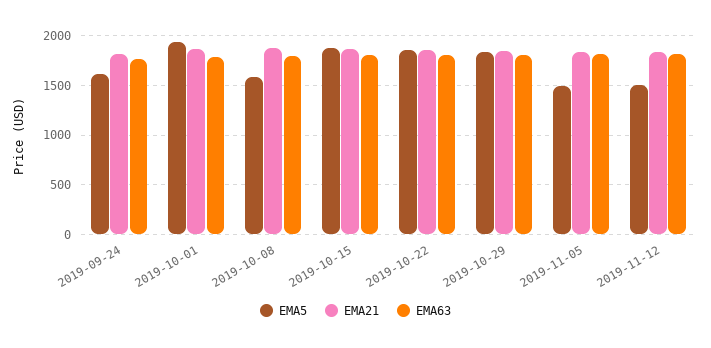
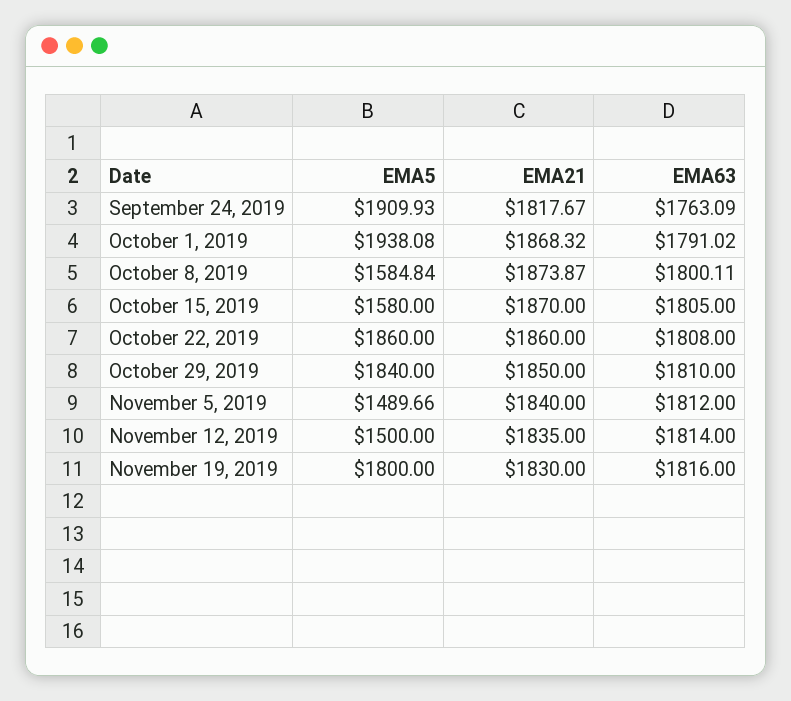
EMA5, 2019-09-24: 1600 -> 1909.93
EMA5, 2019-10-15: 1900 -> 1580
EMA5, November 19, 2019: none -> 1800
EMA21, November 19, 2019: none -> 1830
EMA63, November 19, 2019: none -> 1816

